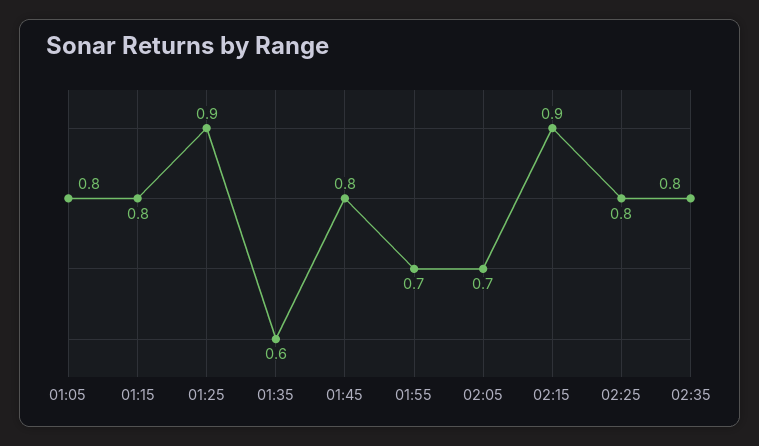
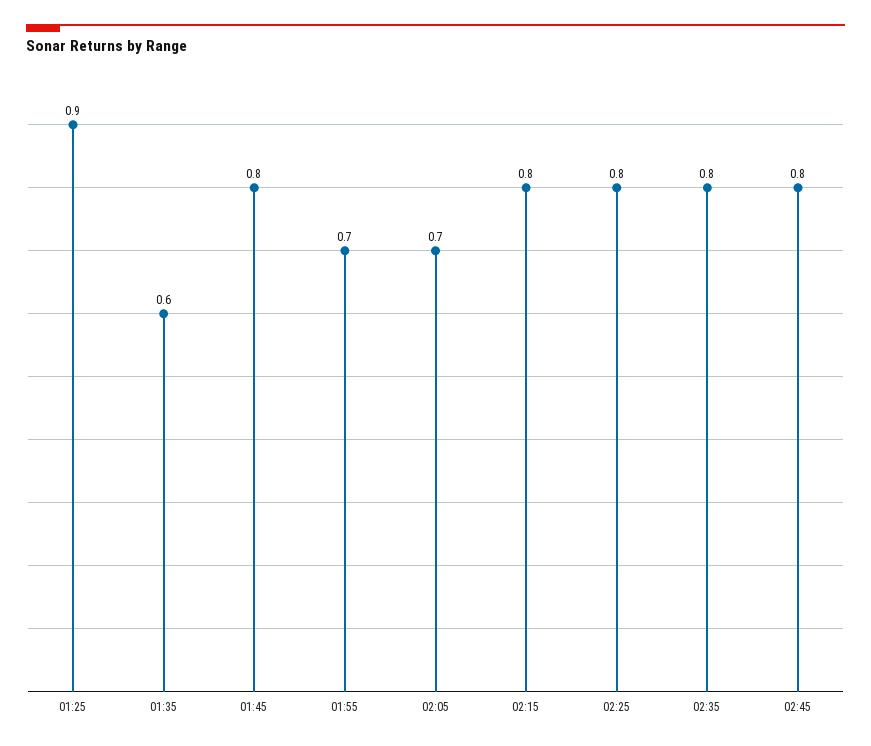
01:05: 0.8 -> none
01:15: 0.8 -> none
02:15: 0.9 -> 0.8
02:45: none -> 0.8

